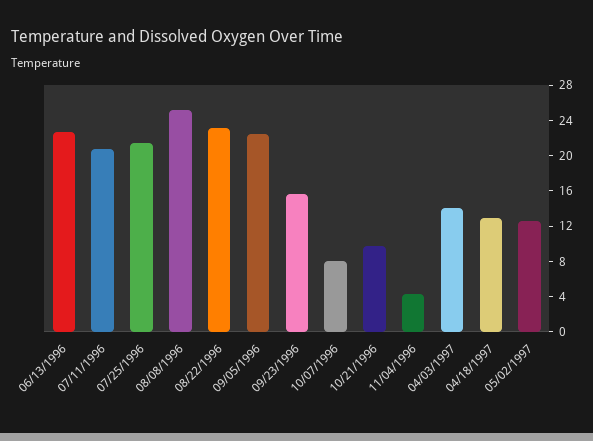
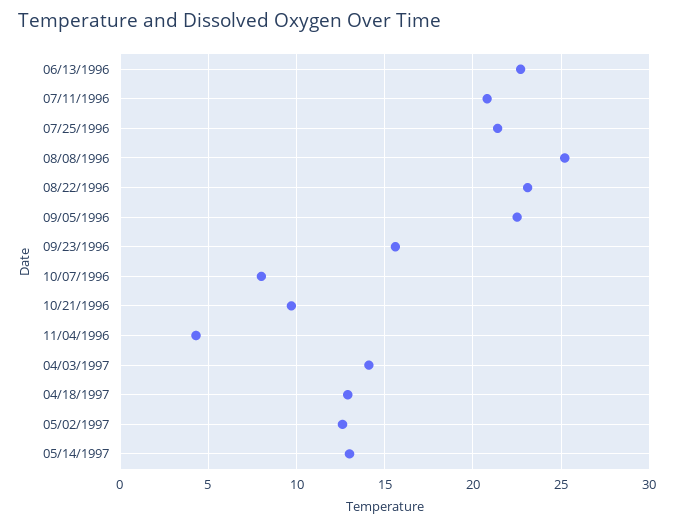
05/14/1997: none -> 13

